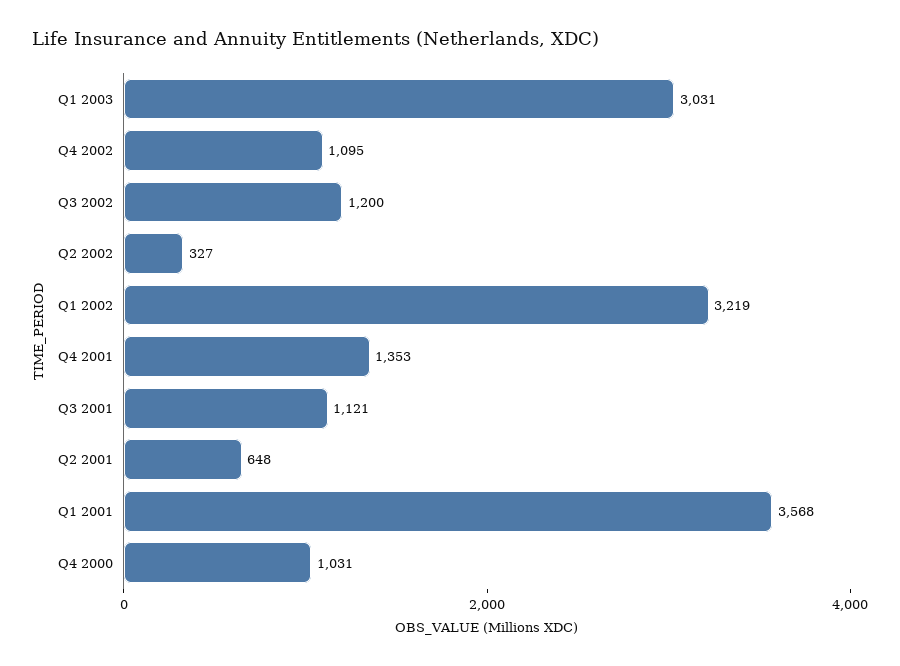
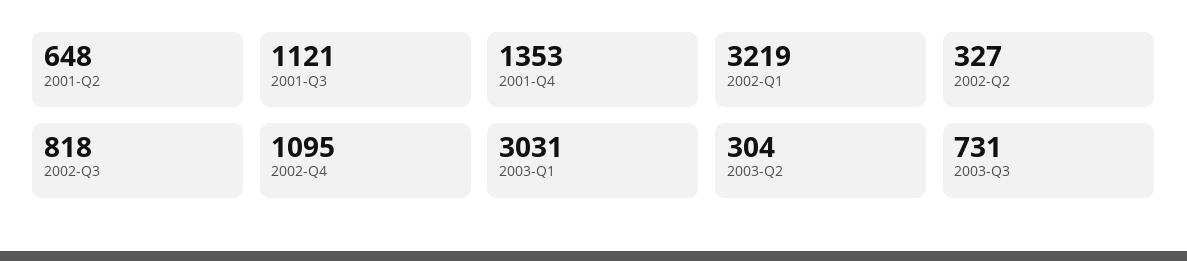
Q3 2002: 1200 -> 818
Q1 2001: 3568 -> none
Q4 2000: 1031 -> none
2003-Q2: none -> 304
2003-Q3: none -> 731

